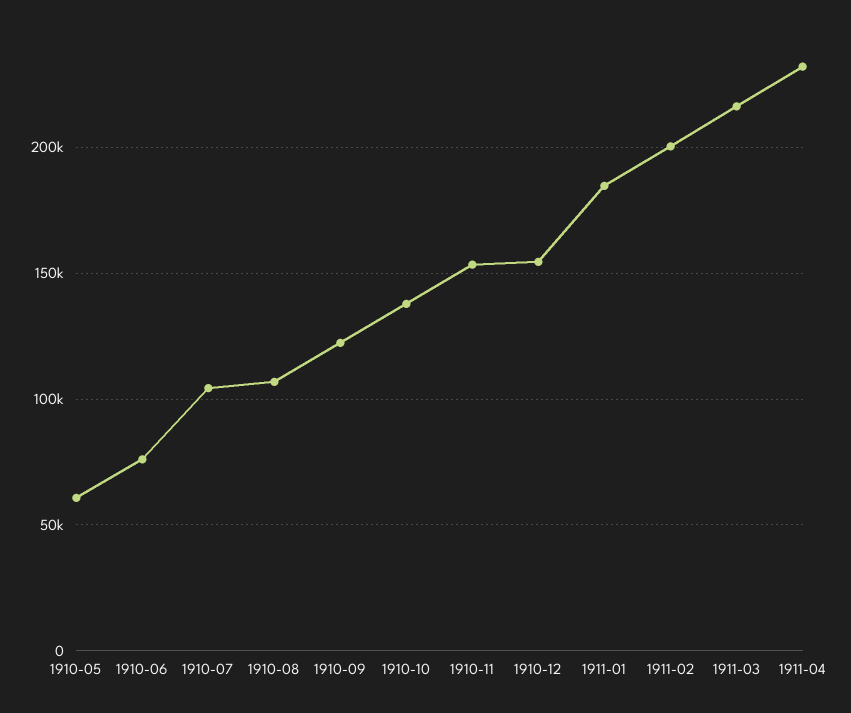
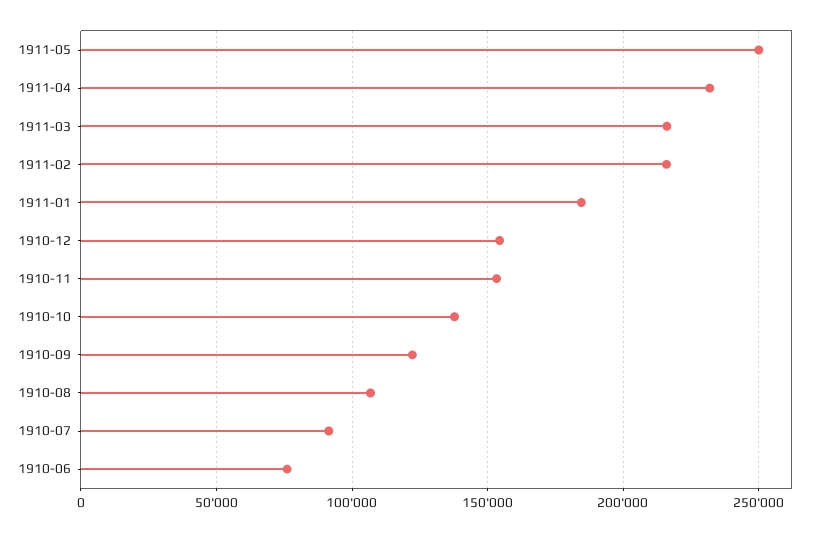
1910-05: 60000 -> none
1910-07: 105000 -> 90000
1911-02: 200000 -> 215000
1911-05: none -> 250000

